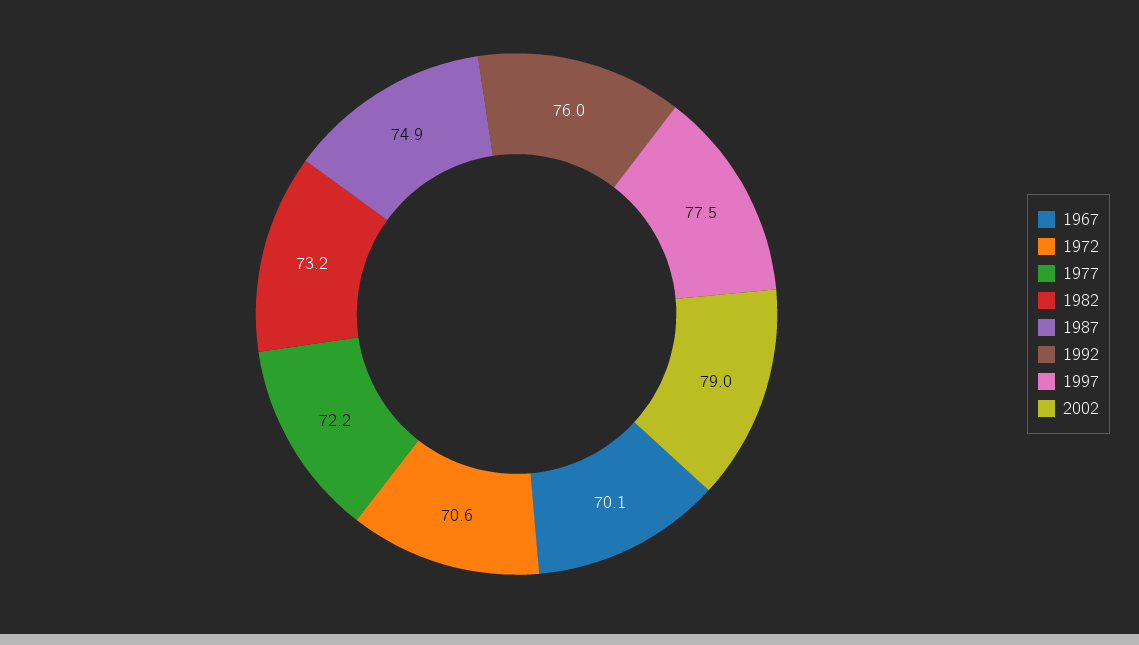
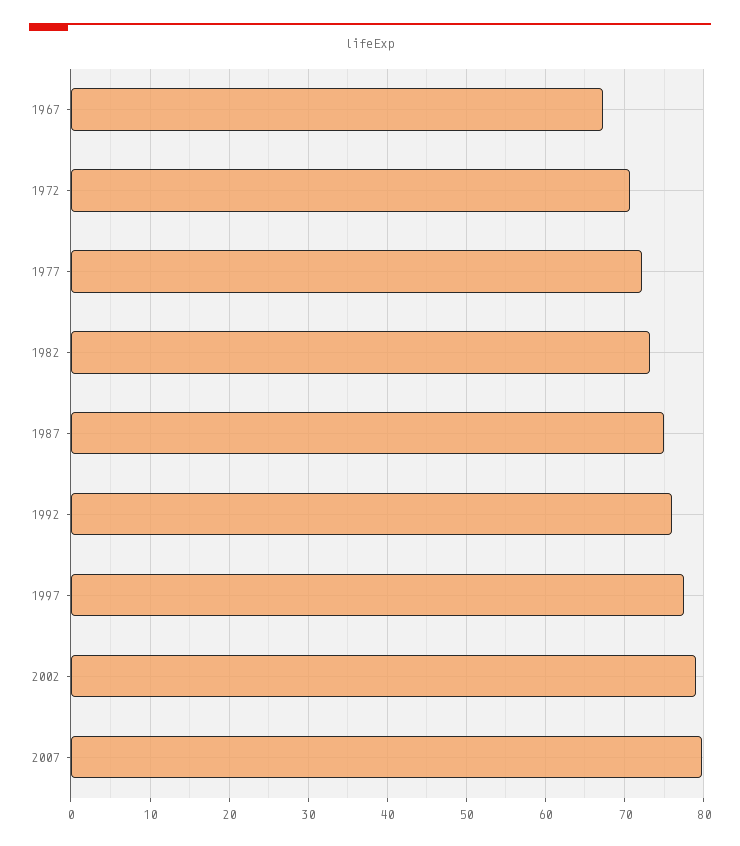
1967: 70.1 -> 67
2007: none -> 80

